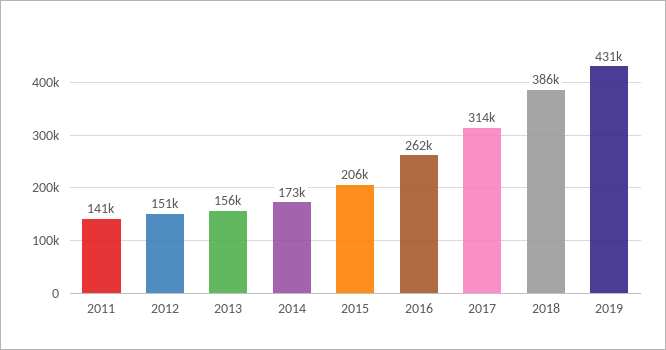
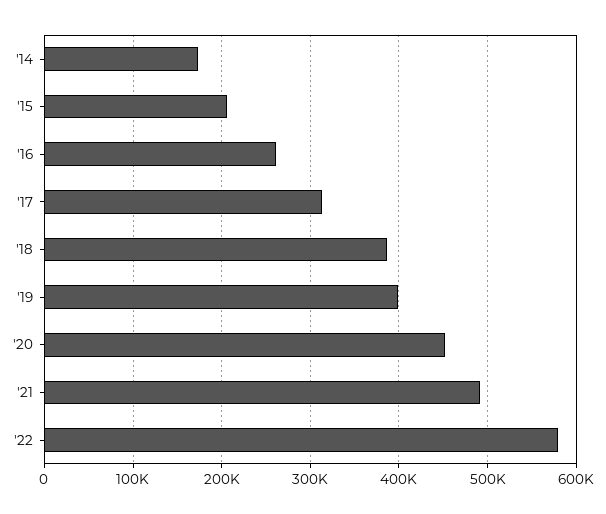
2011: 141000 -> none
2012: 151000 -> none
2013: 156000 -> none
2019: 431000 -> 400000
'20: none -> 450000
'21: none -> 490000
'22: none -> 580000

